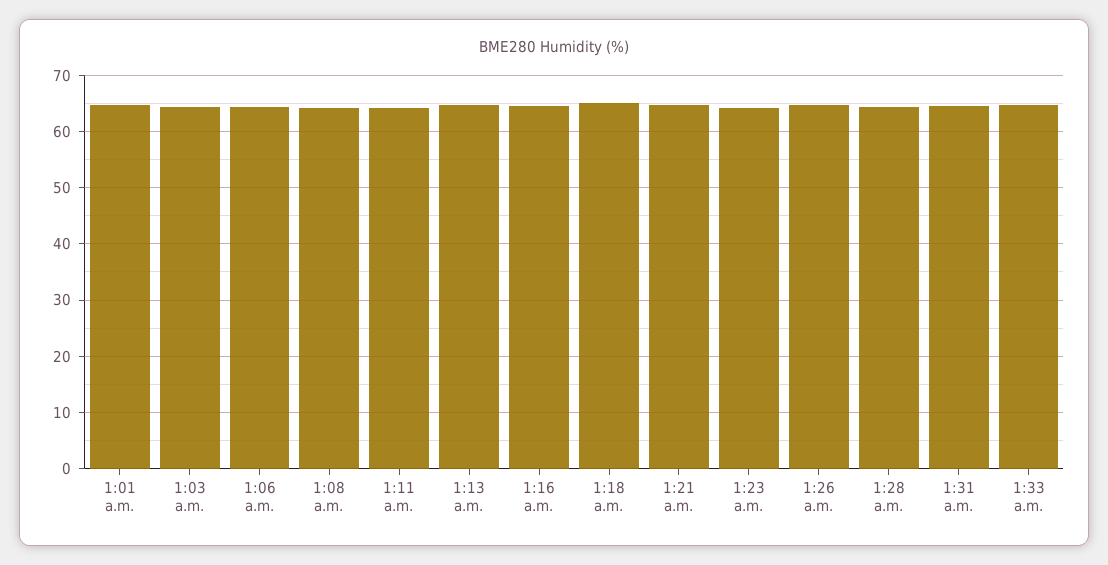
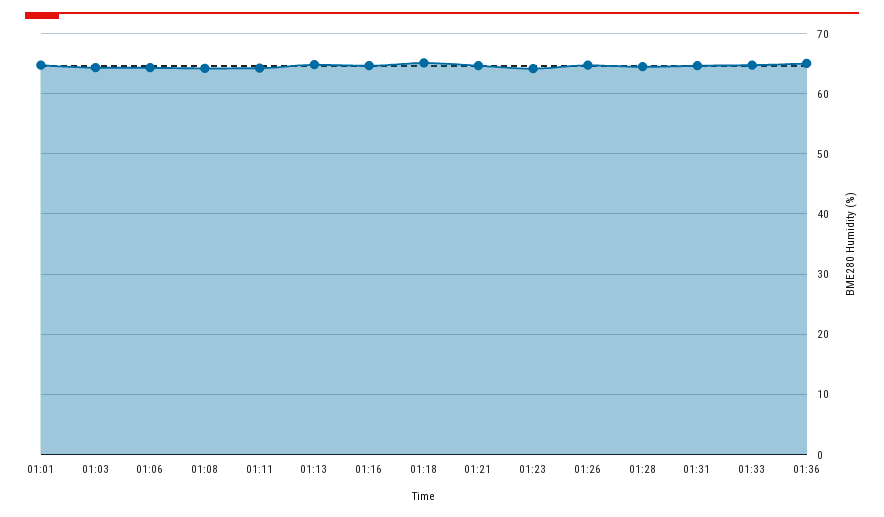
01:36: none -> 65

